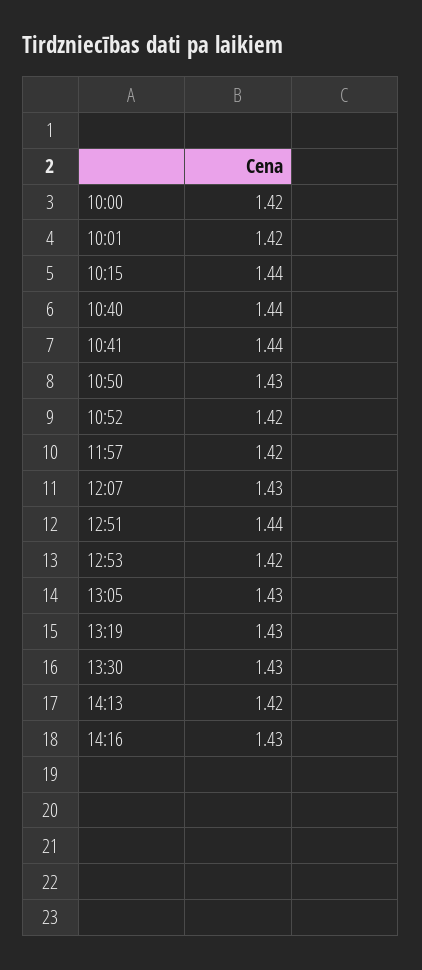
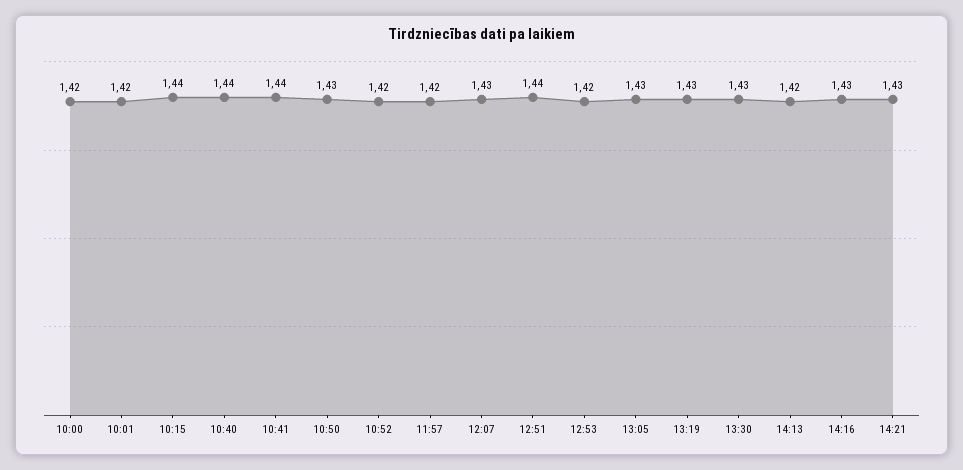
14:21: none -> 1.43

